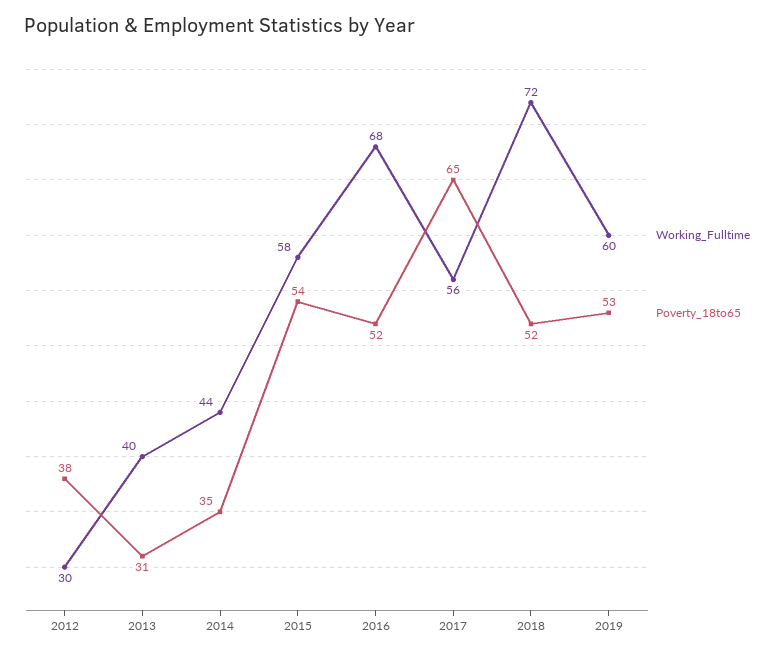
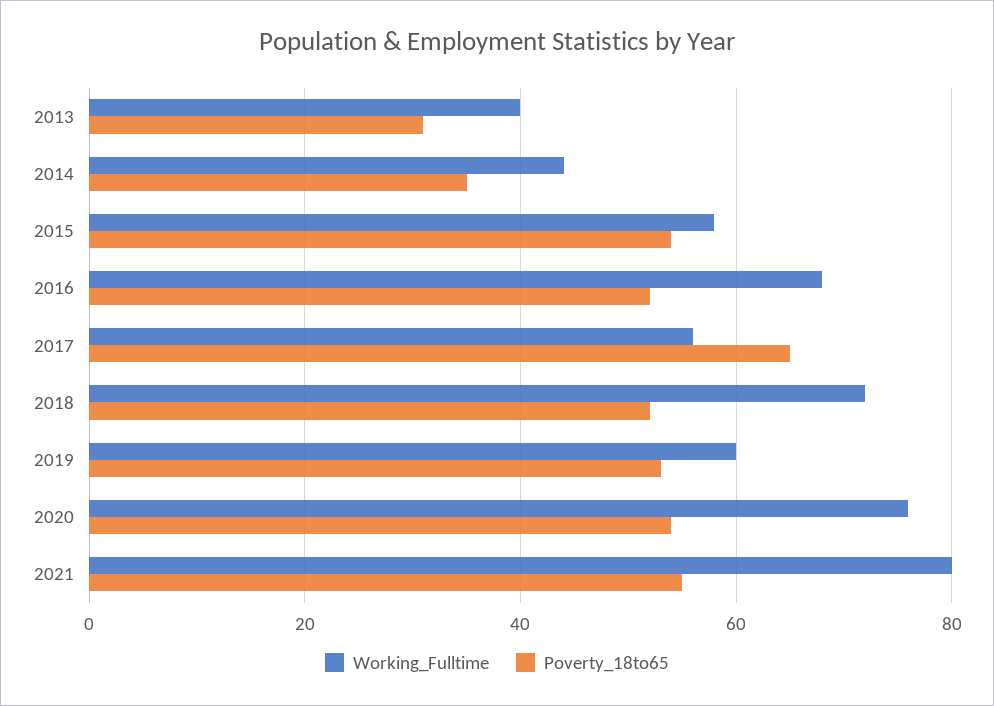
Working_Fulltime, 2012: 30 -> none
Poverty_18to65, 2012: 38 -> none
Working_Fulltime, 2020: none -> 75
Poverty_18to65, 2020: none -> 55
Working_Fulltime, 2021: none -> 80
Poverty_18to65, 2021: none -> 55

